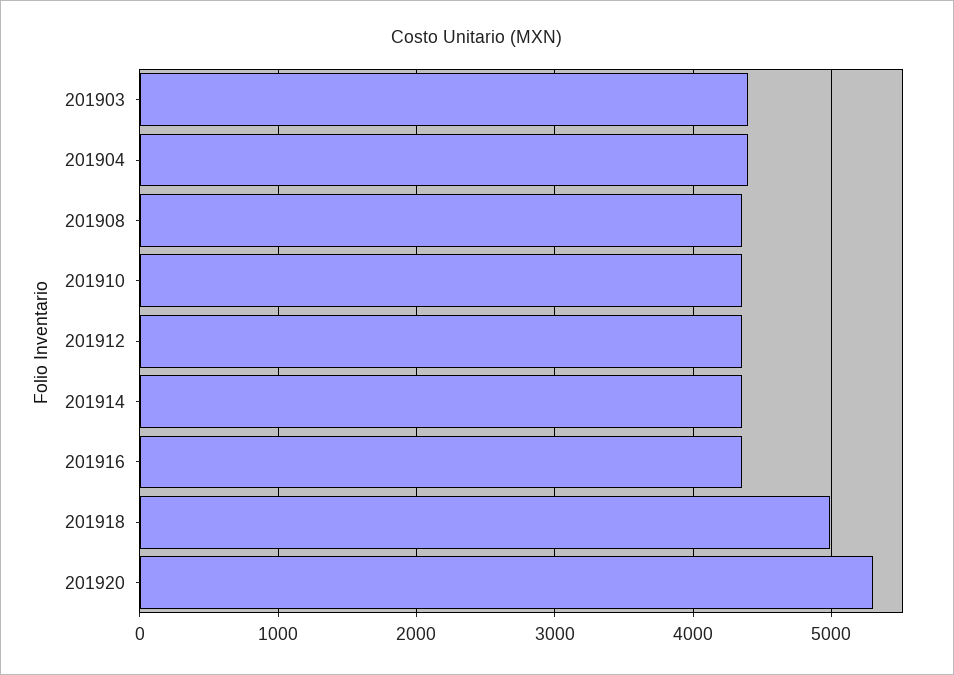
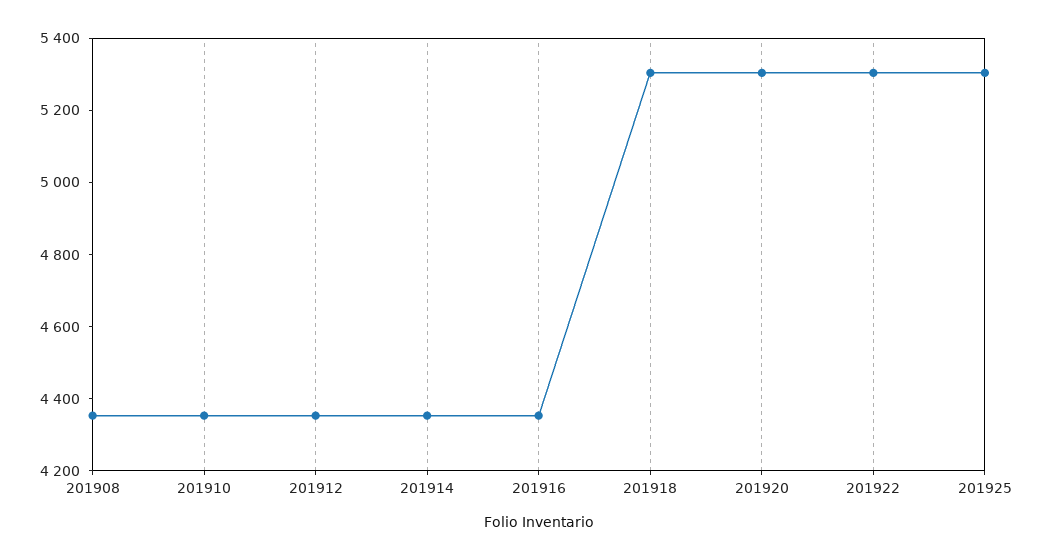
201903: 4400 -> none
201904: 4400 -> none
201918: 5000 -> 5300
201922: none -> 5300
201925: none -> 5300

